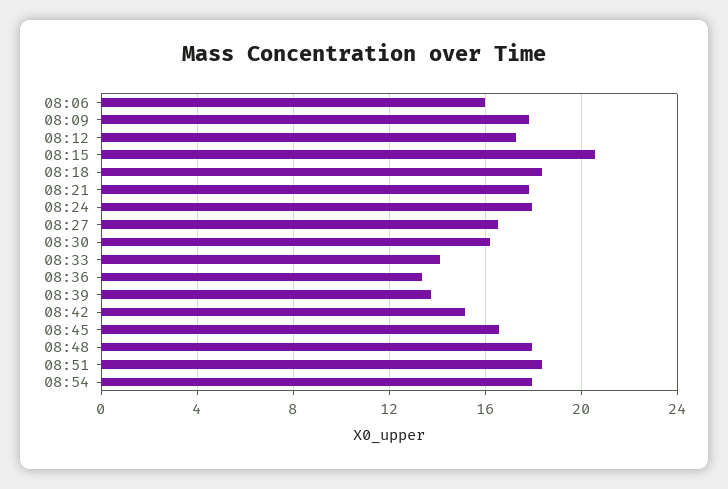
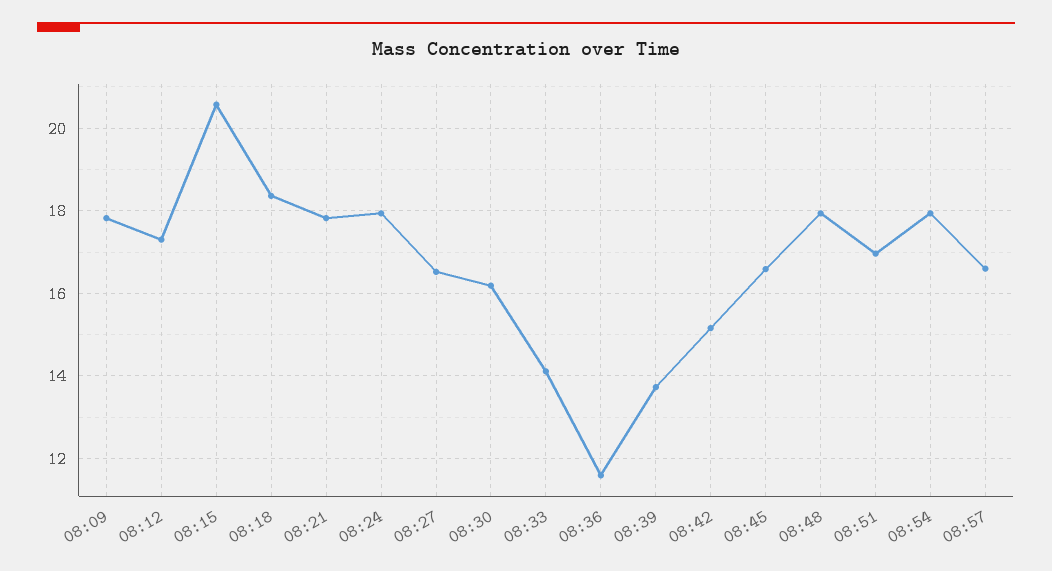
08:06: 16 -> none
08:36: 13.5 -> 11.6
08:51: 18.5 -> 17
08:57: none -> 16.6

